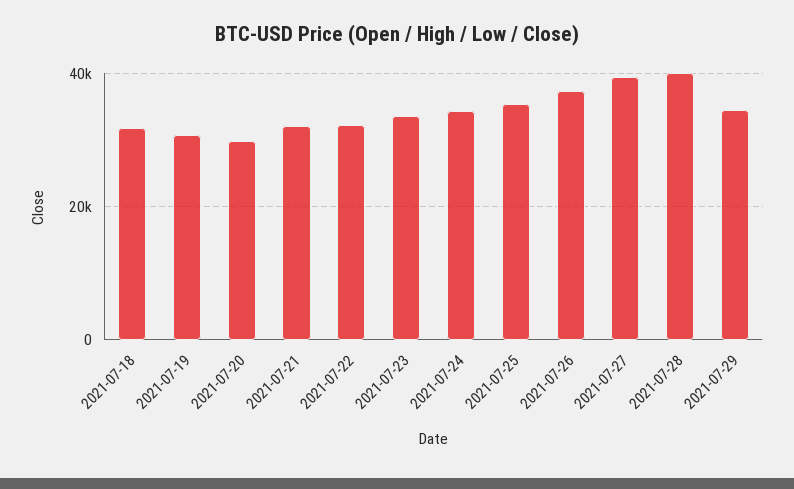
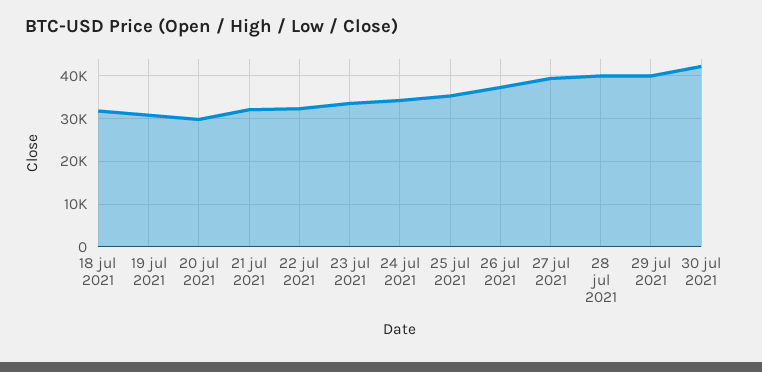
2021-07-29: 34000 -> 40000
30 jul 2021: none -> 42000

